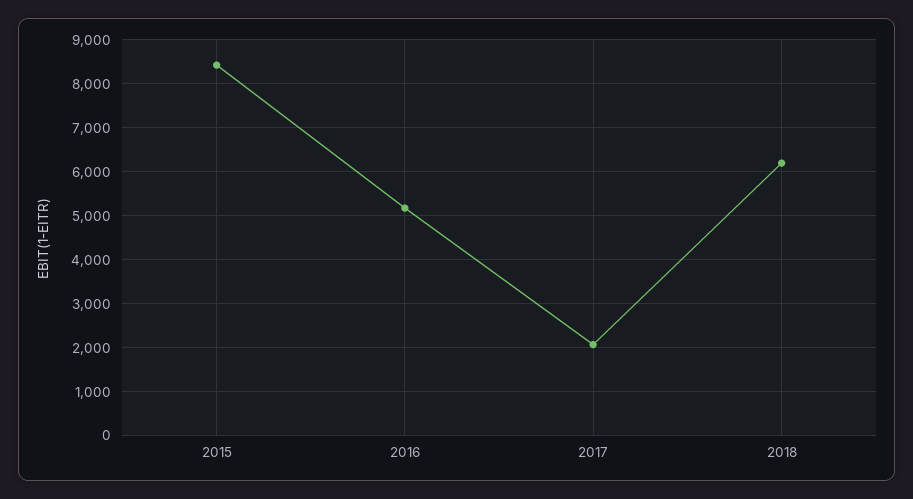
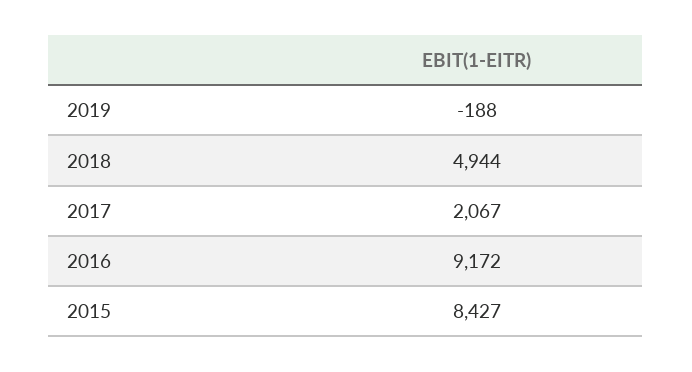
2016: 5200 -> 9172
2018: 6200 -> 4944
2019: none -> -188

